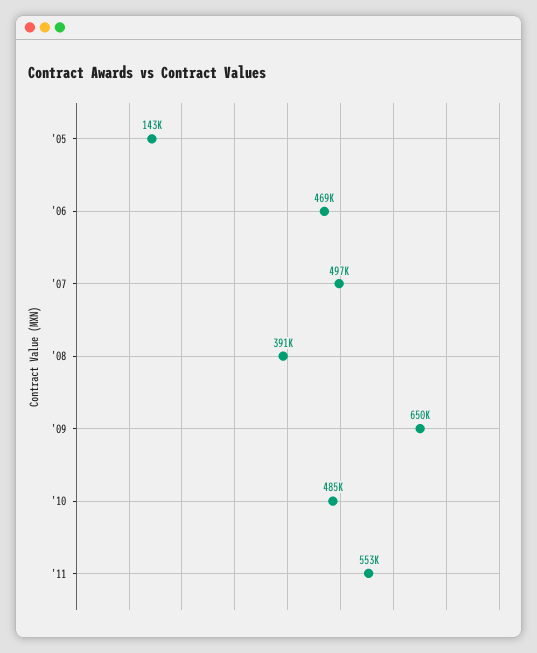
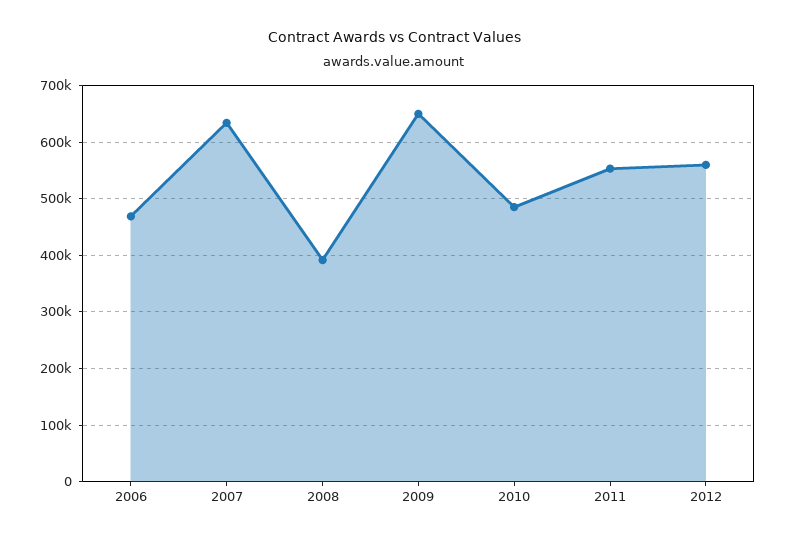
'05: 143000 -> none
'07: 497000 -> 640000
2012: none -> 560000

